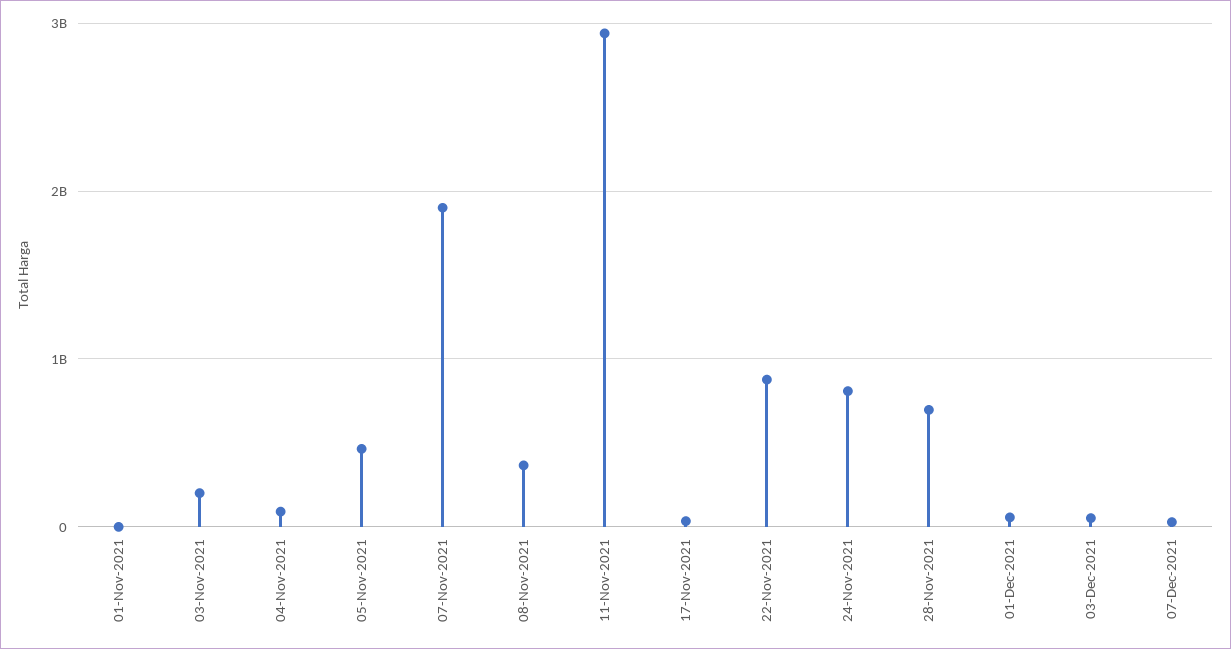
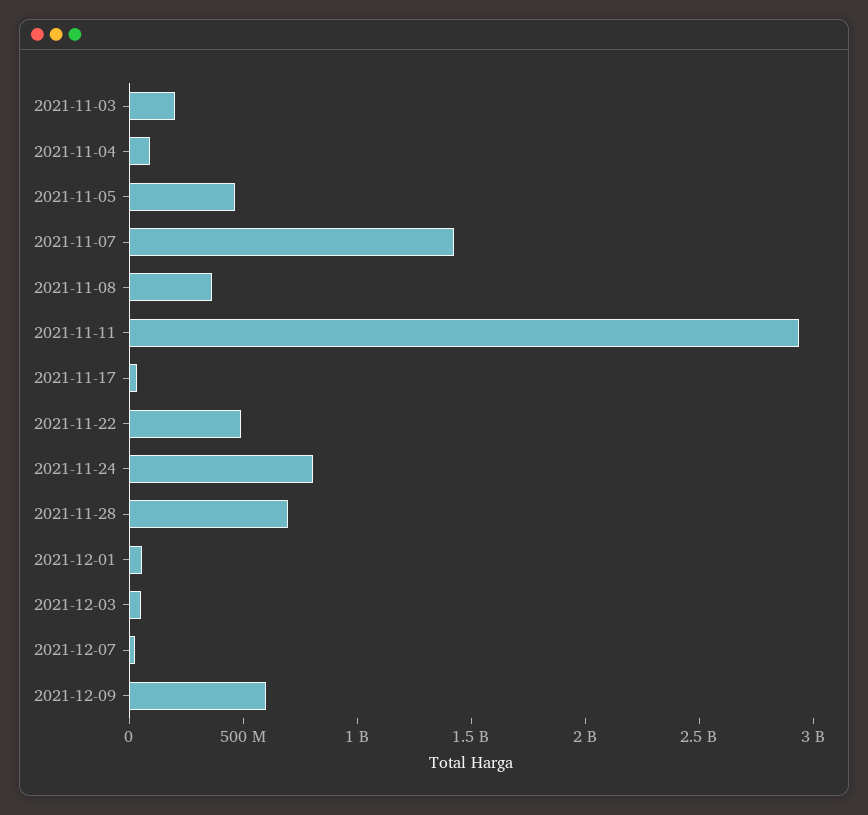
01-Nov-2021: 0 -> none
07-Nov-2021: 1900000000 -> 1400000000
22-Nov-2021: 900000000 -> 500000000
2021-12-09: none -> 600000000

